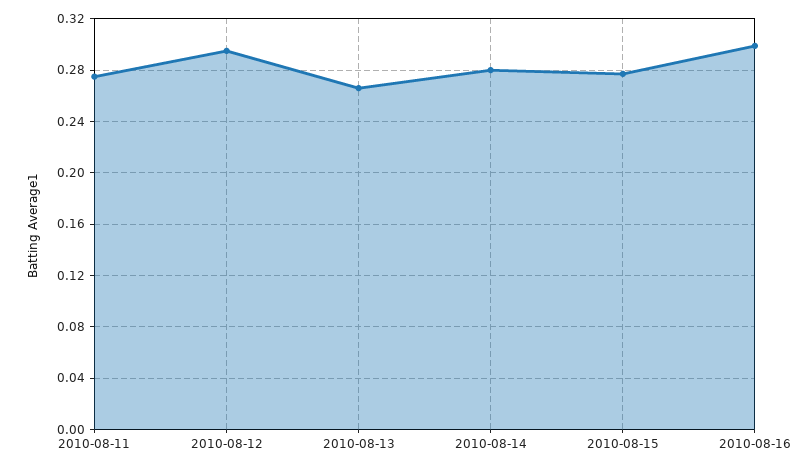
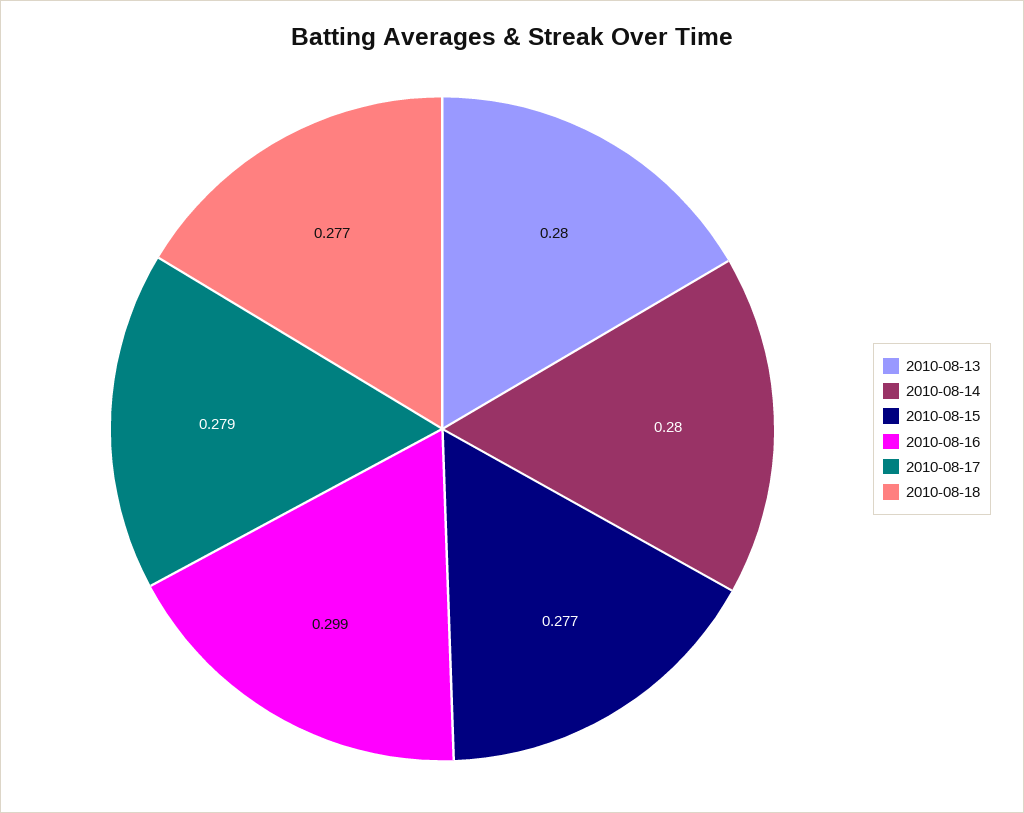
2010-08-11: 0.275 -> none
2010-08-12: 0.295 -> none
2010-08-13: 0.265 -> 0.28
2010-08-17: none -> 0.279
2010-08-18: none -> 0.277

